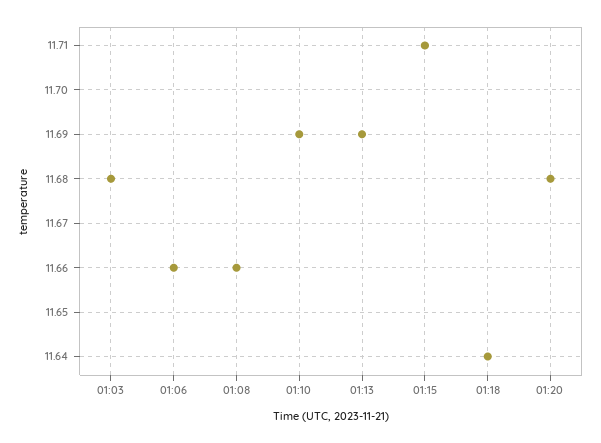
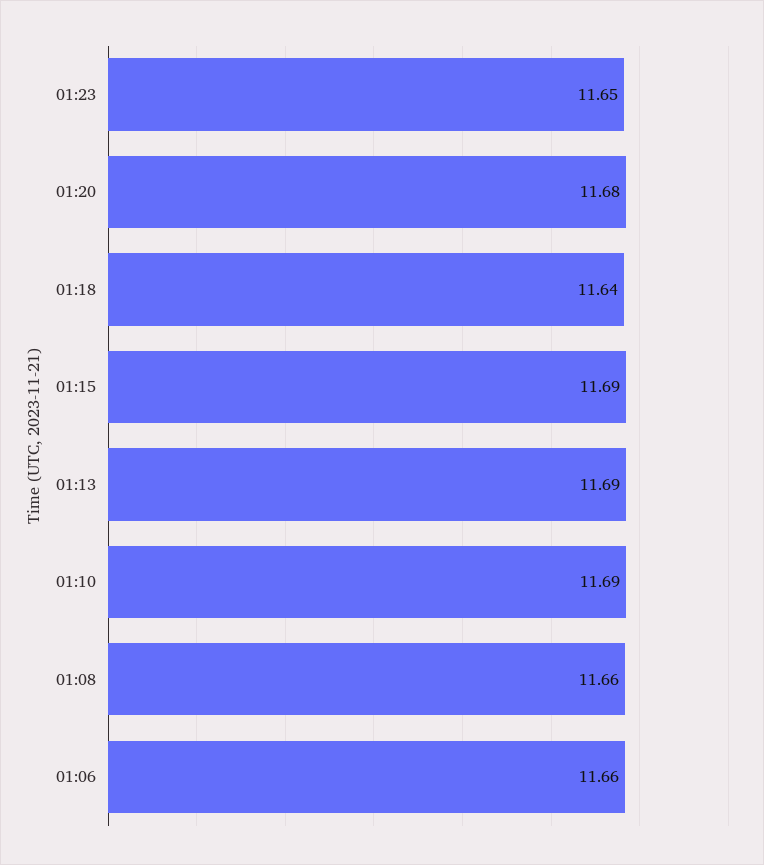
01:03: 11.68 -> none
01:15: 11.71 -> 11.69
01:23: none -> 11.65

